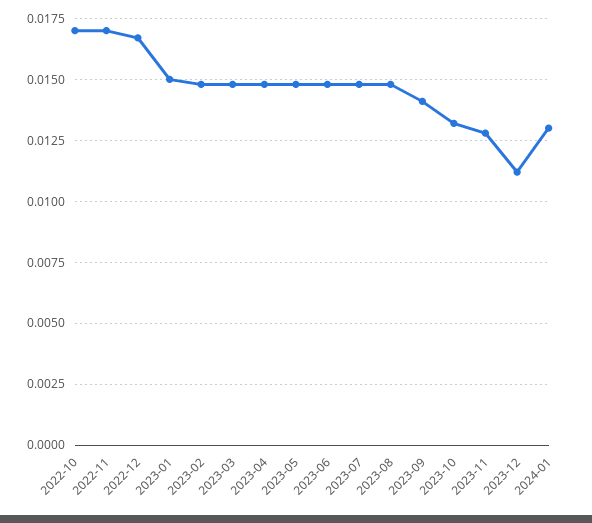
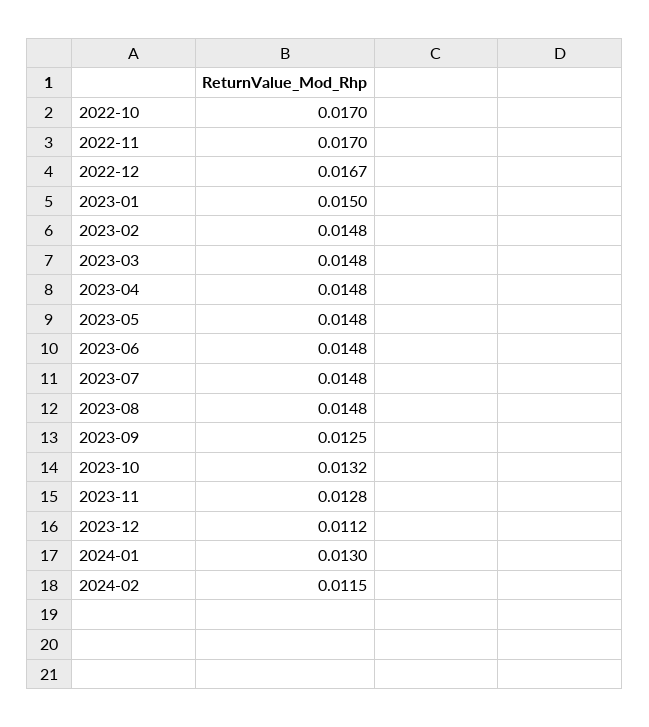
2023-09: 0.014 -> 0.0125
2024-02: none -> 0.0115

